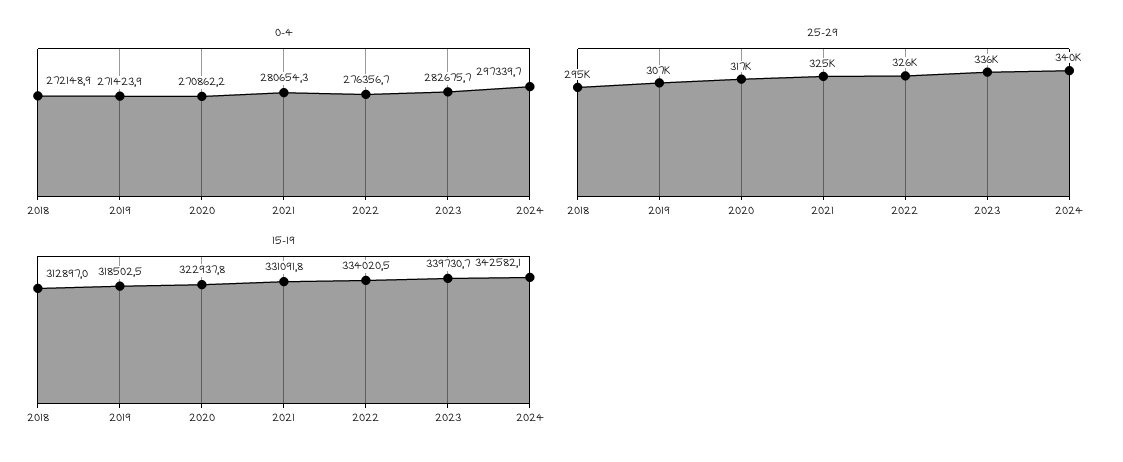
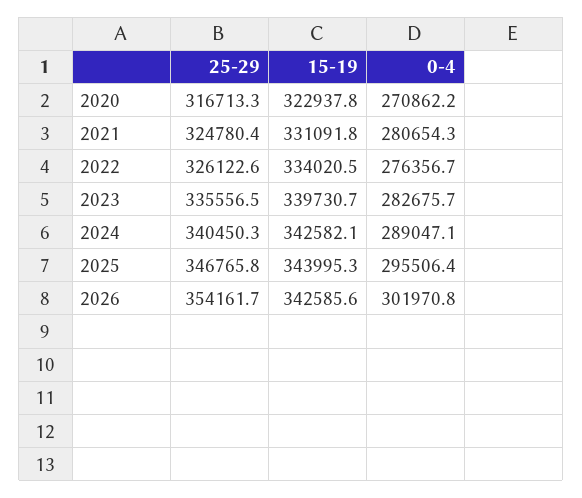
0-4, 2018: 272148.9 -> none
0-4, 2019: 271423.9 -> none
0-4, 2024: 297339.7 -> 289047.1
25-29, 2018: 295000 -> none
25-29, 2019: 307000 -> none
15-19, 2018: 312897 -> none
15-19, 2019: 318502.5 -> none
25-29, 2025: none -> 346765.8
15-19, 2025: none -> 343995.3
0-4, 2025: none -> 295506.4
25-29, 2026: none -> 354161.7
15-19, 2026: none -> 342585.6
0-4, 2026: none -> 301970.8

